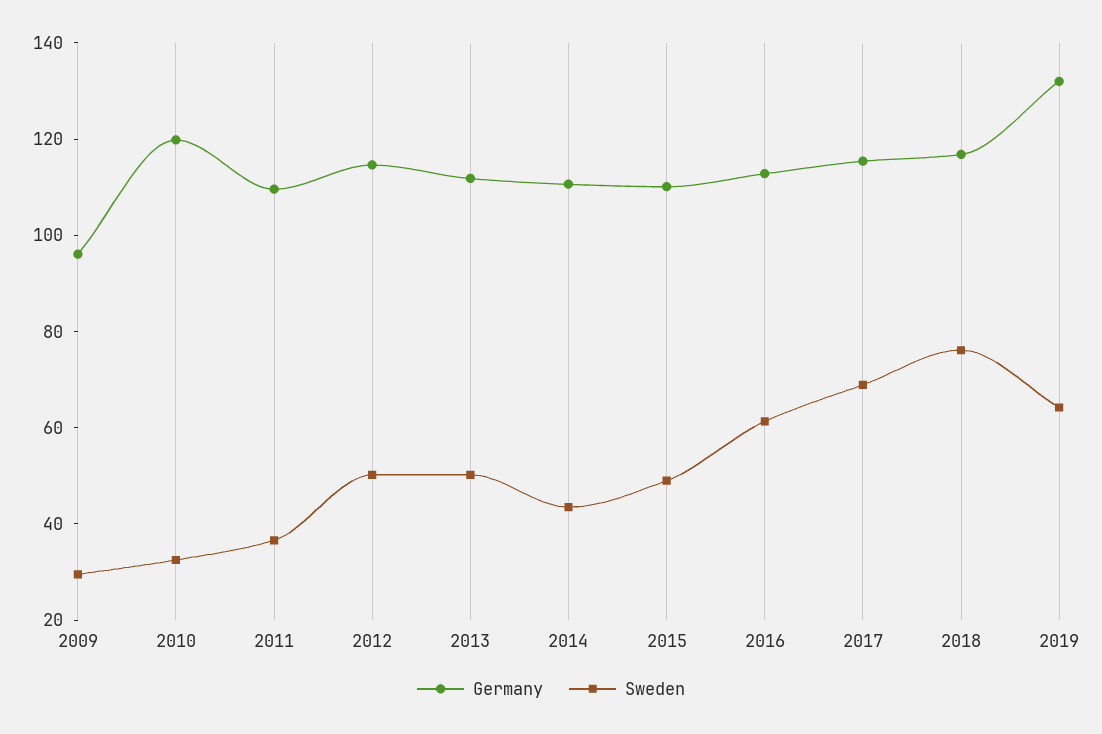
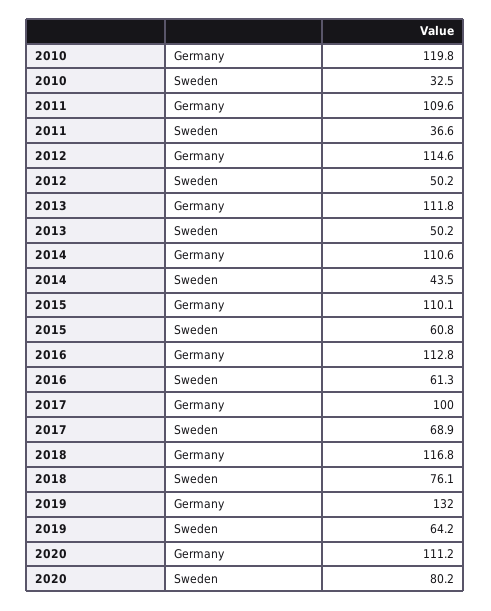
Germany, 2009: 95 -> none
Sweden, 2009: 30 -> none
Sweden, 2015: 50 -> 60.8
Germany, 2017: 115 -> 100
Germany, 2020: none -> 111.2
Sweden, 2020: none -> 80.2

